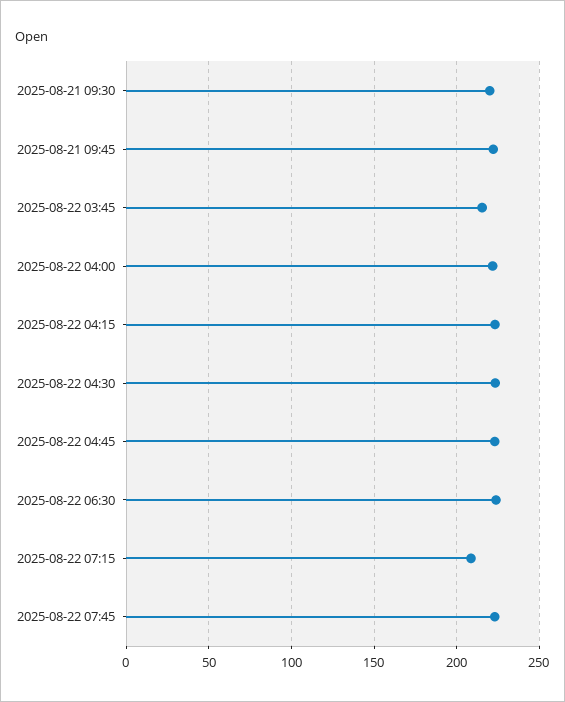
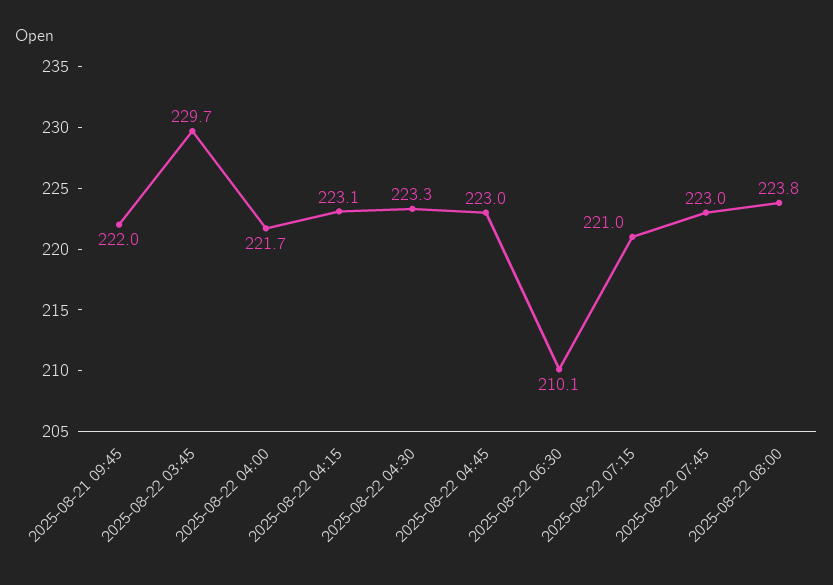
2025-08-21 09:30: 220 -> none
2025-08-22 03:45: 215 -> 229.7
2025-08-22 06:30: 225 -> 210.1
2025-08-22 07:15: 210 -> 221
2025-08-22 08:00: none -> 223.8

